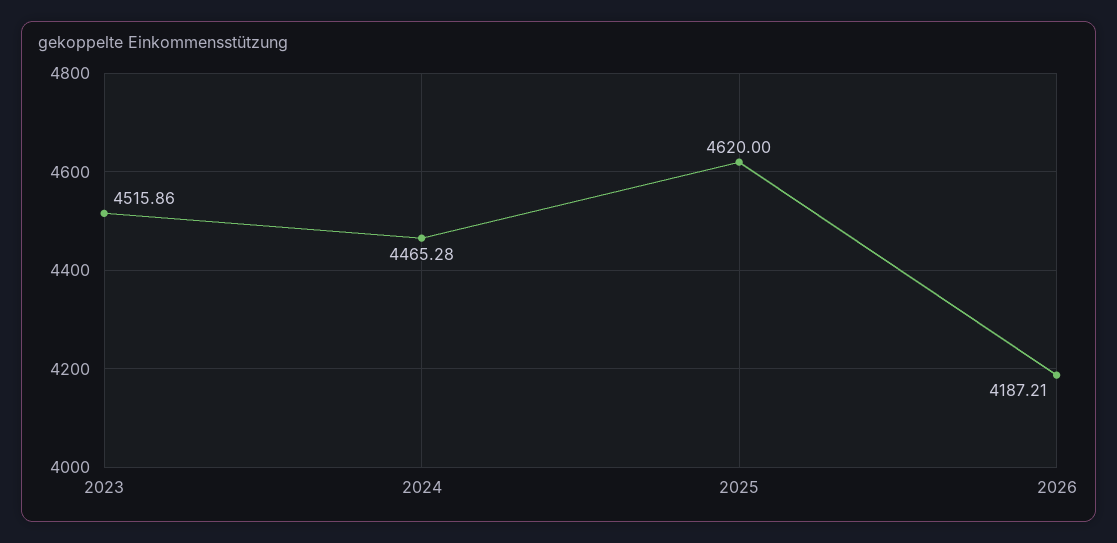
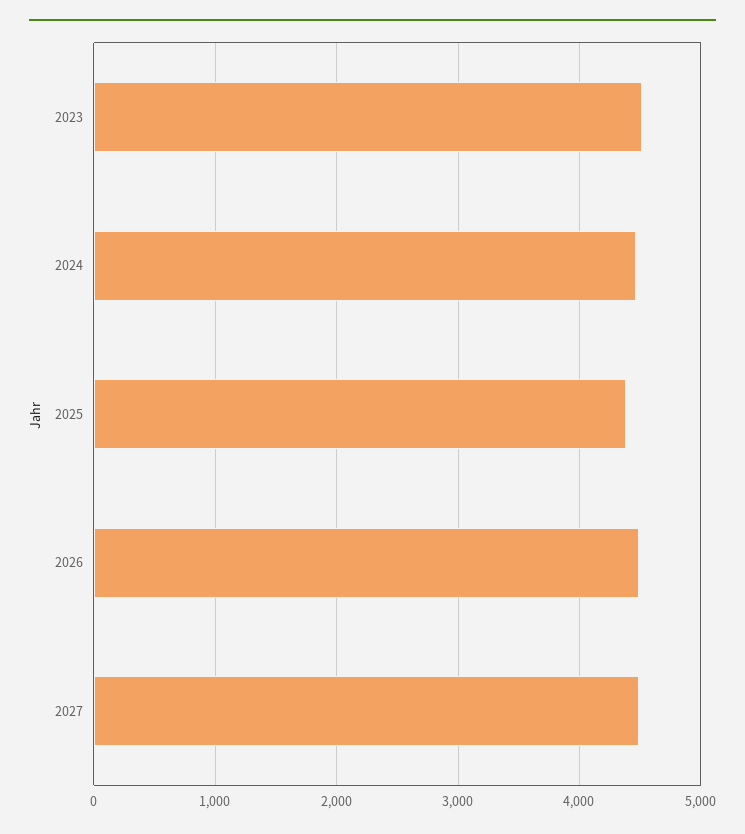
2025: 4620 -> 4400
2026: 4187.21 -> 4500
2027: none -> 4500

